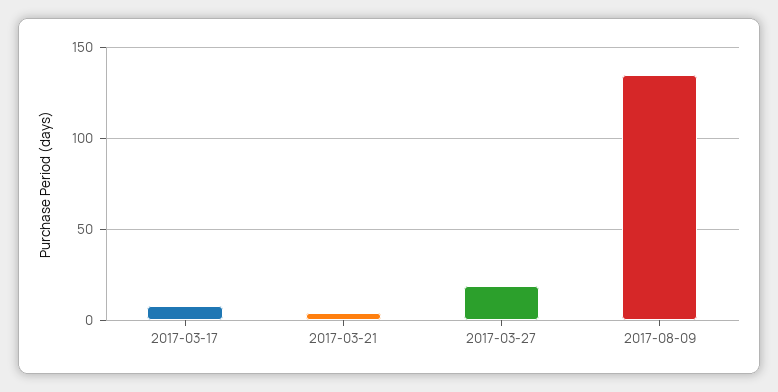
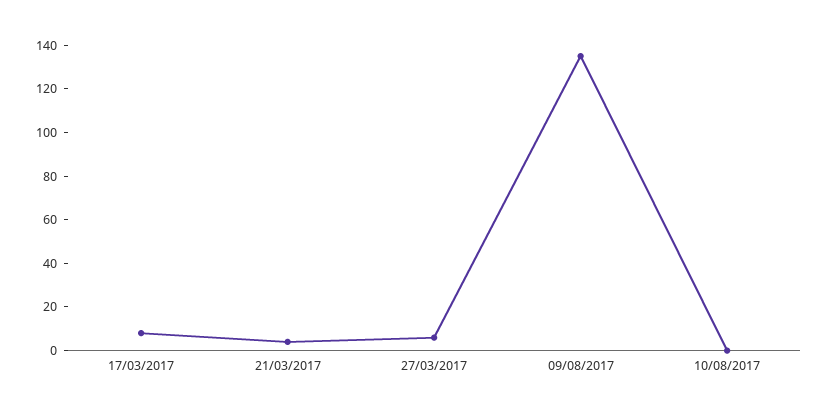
2017-03-27: 20 -> 5
10/08/2017: none -> 0

